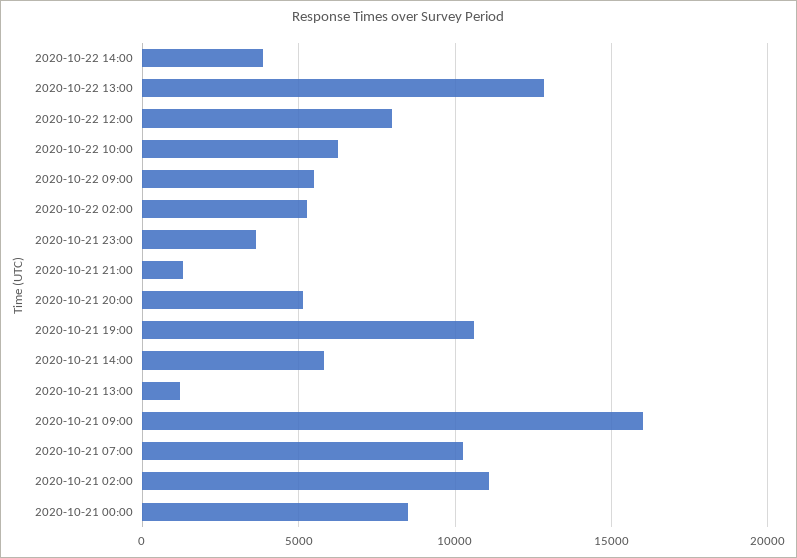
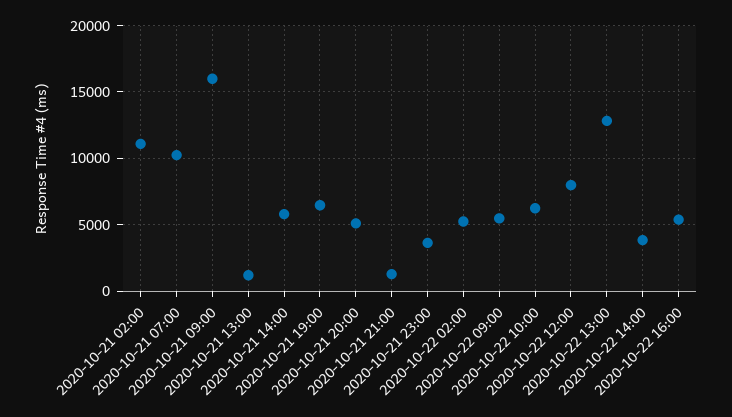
2020-10-21 19:00: 10500 -> 6500
2020-10-21 00:00: 8500 -> none
2020-10-22 16:00: none -> 5500

